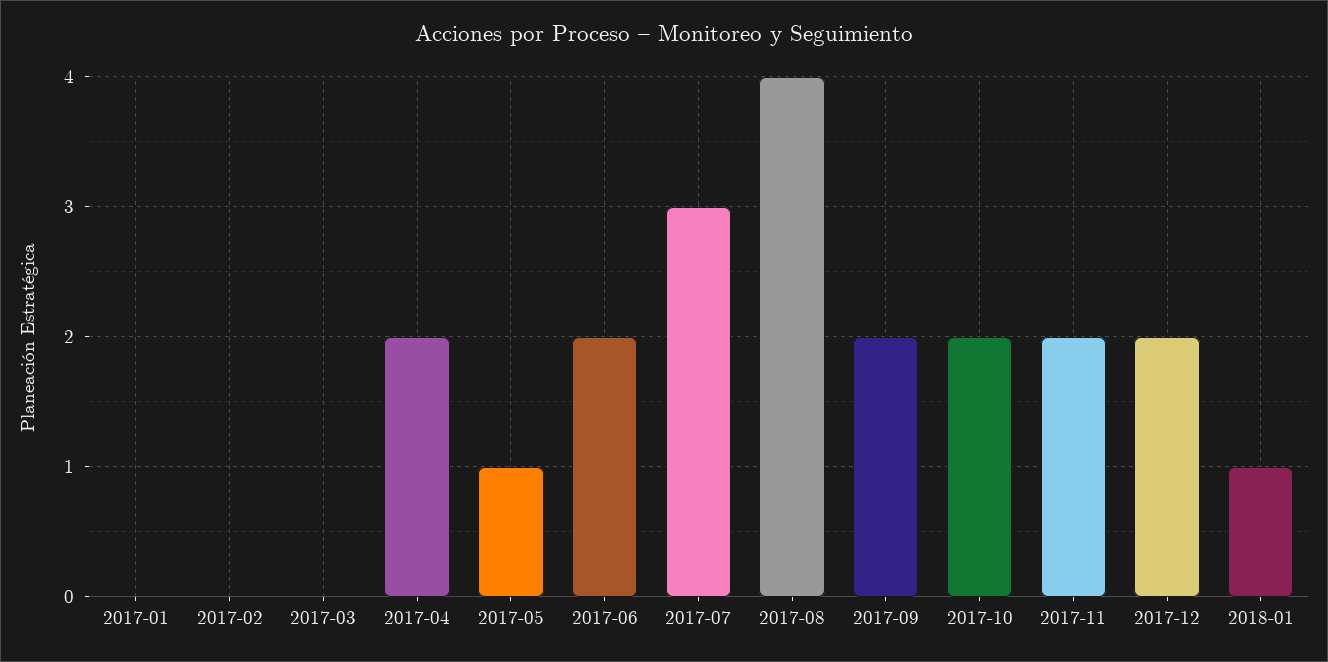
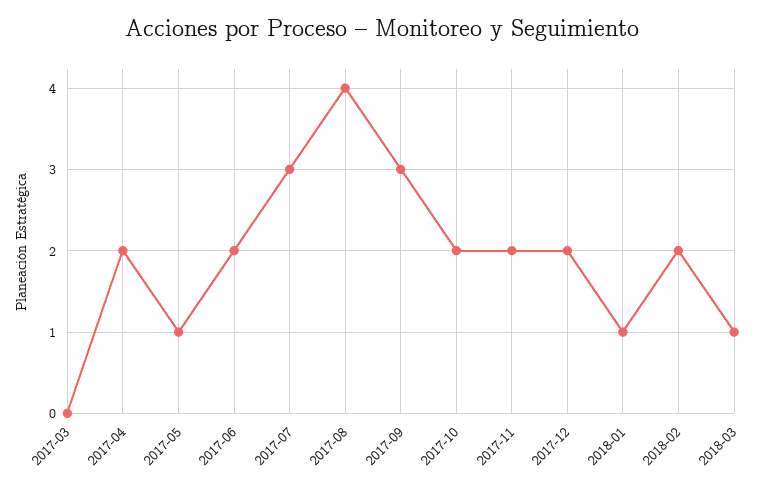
2017-01: 0 -> none
2017-02: 0 -> none
2017-09: 2 -> 3
2018-02: none -> 2
2018-03: none -> 1

